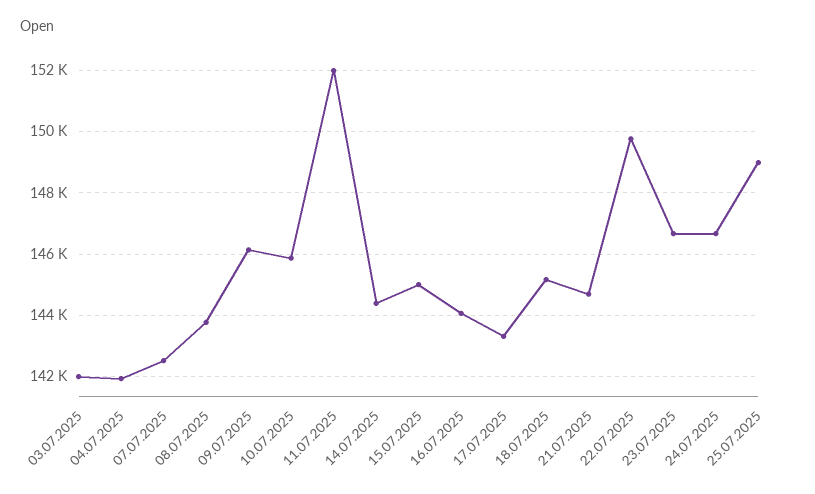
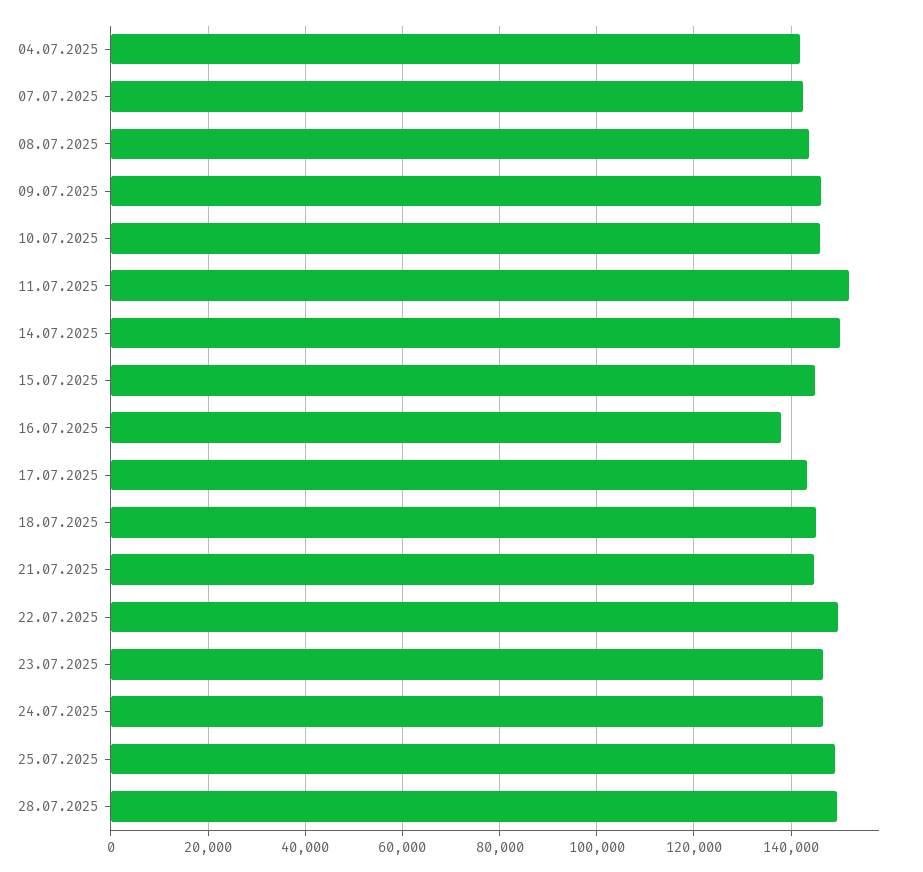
03.07.2025: 142000 -> none
14.07.2025: 144400 -> 150000
16.07.2025: 144000 -> 138000
28.07.2025: none -> 150000

